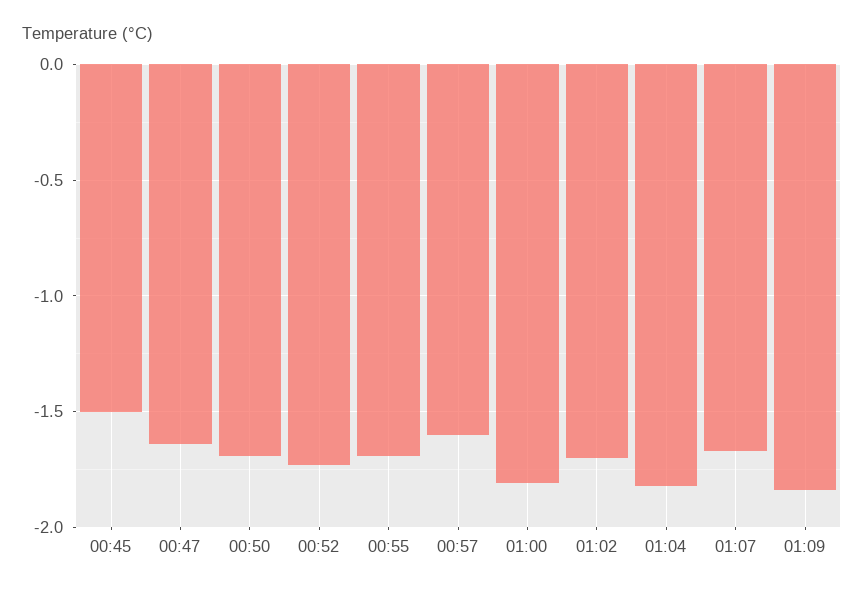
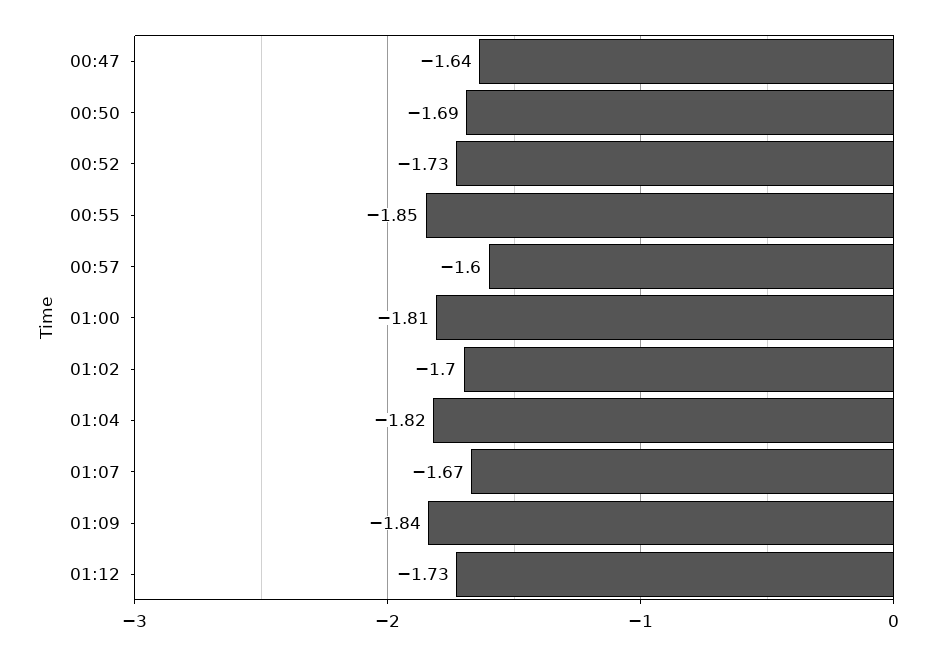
00:45: -1.5 -> none
00:55: -1.7 -> -1.85
01:12: none -> -1.73

